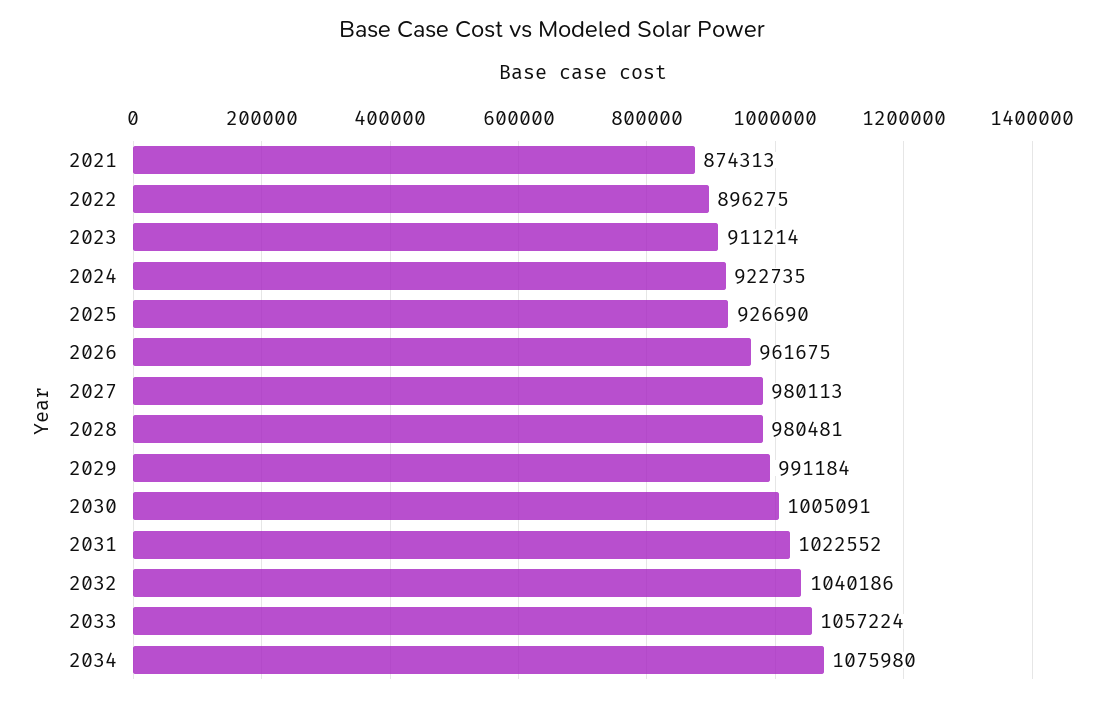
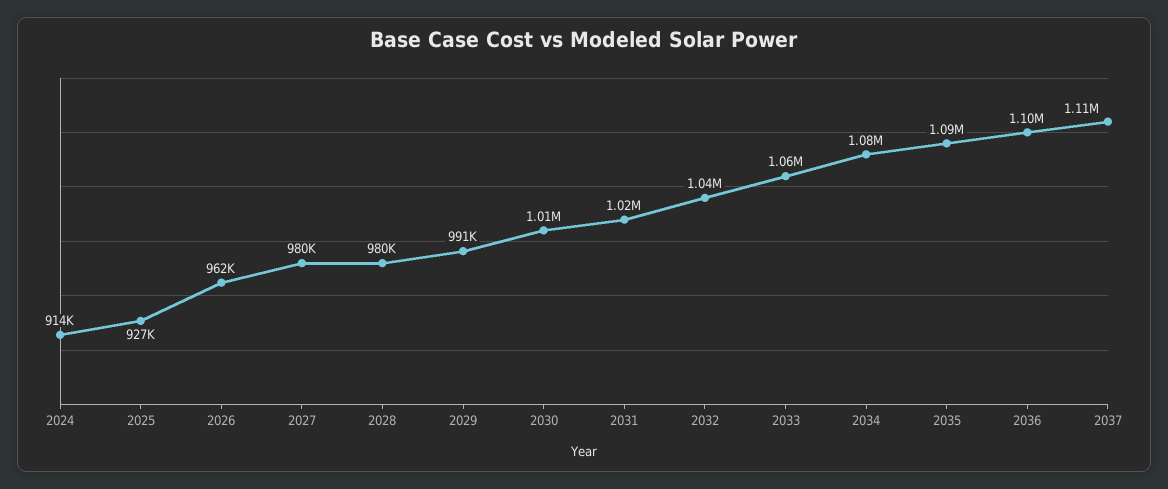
2021: 874313 -> none
2022: 896275 -> none
2023: 911214 -> none
2024: 922735 -> 914000
2035: none -> 1090000
2036: none -> 1100000
2037: none -> 1110000

